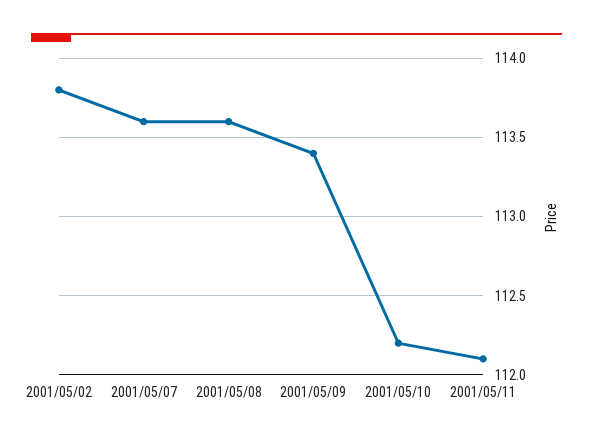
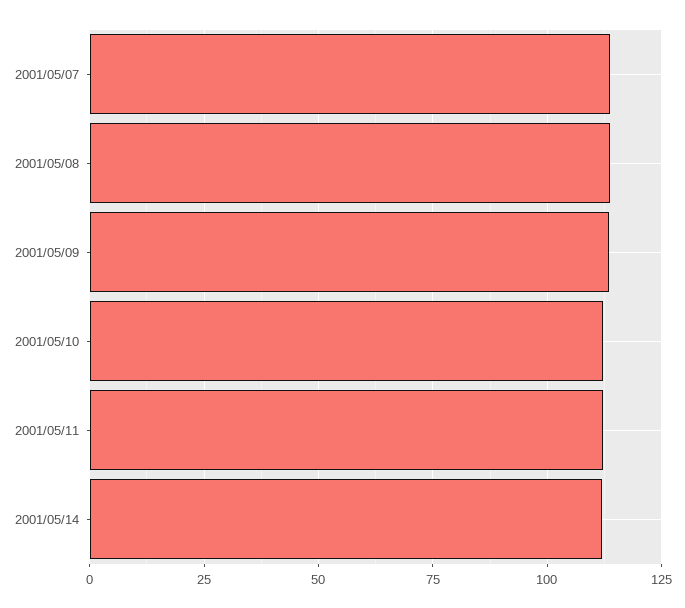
2001/05/02: 113.8 -> none
2001/05/14: none -> 112.5

